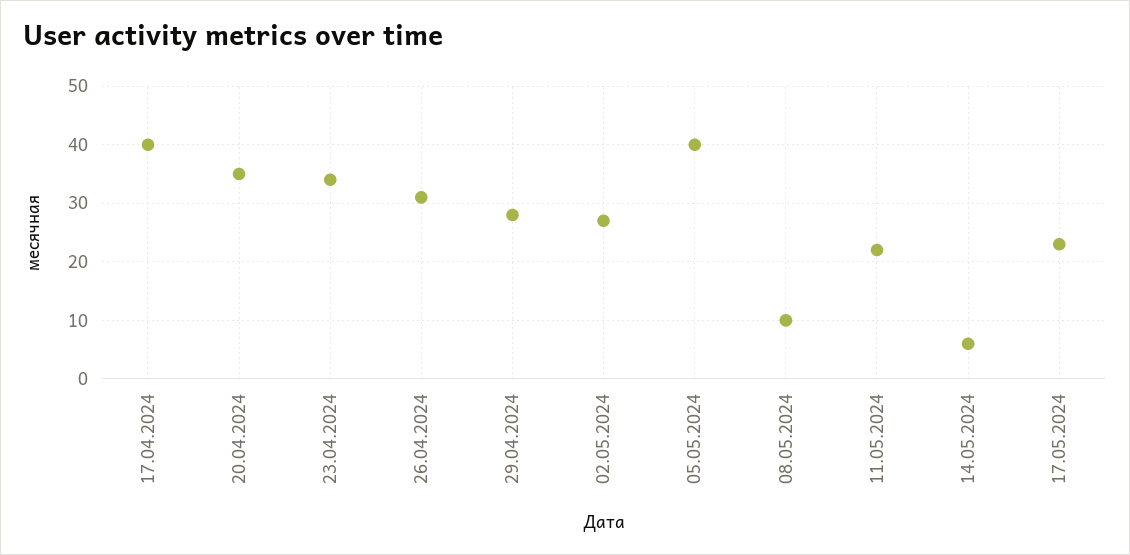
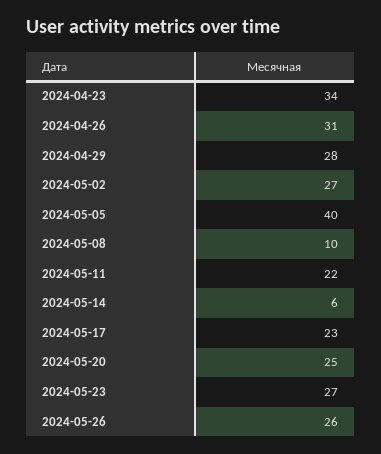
17.04.2024: 40 -> none
20.04.2024: 35 -> none
2024-05-20: none -> 25
2024-05-23: none -> 27
2024-05-26: none -> 26

